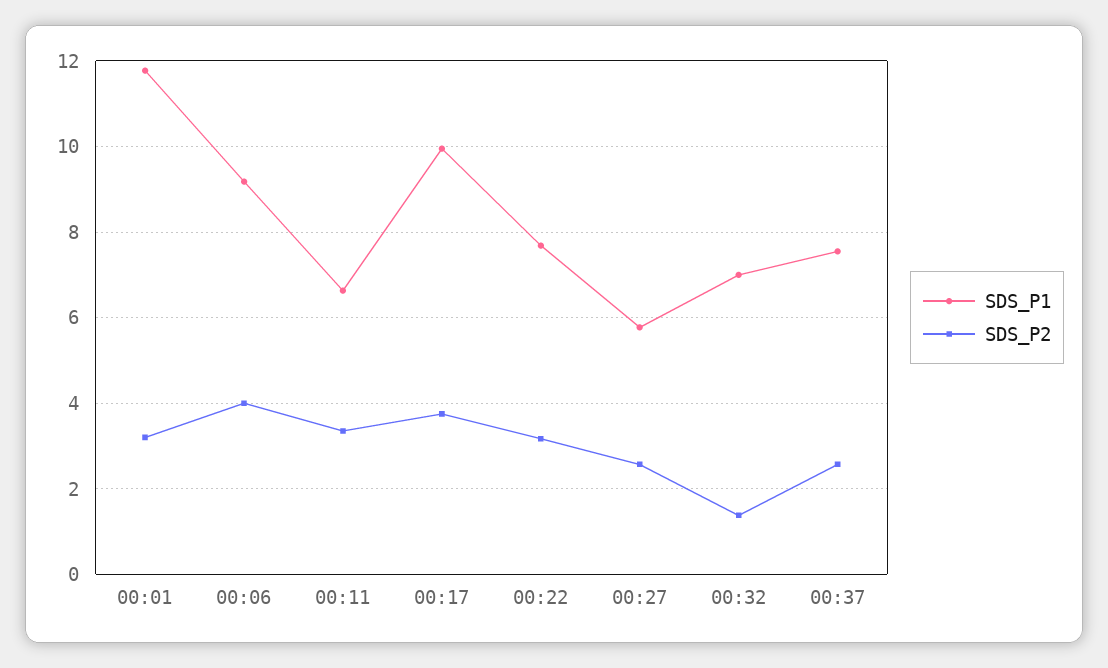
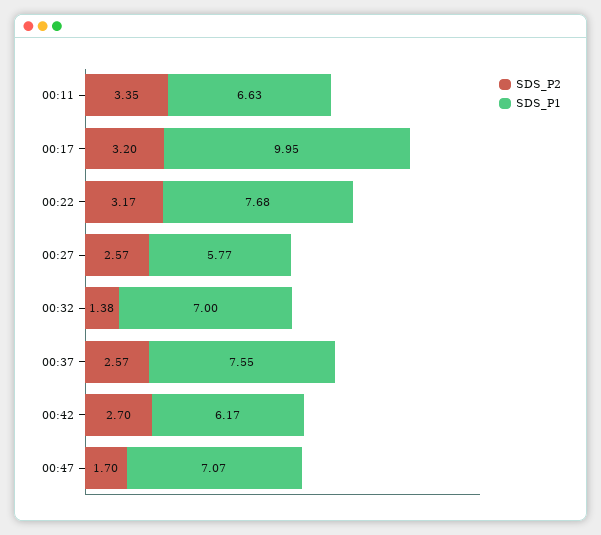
SDS_P1, 00:01: 11.8 -> none
SDS_P2, 00:01: 3.2 -> none
SDS_P1, 00:06: 9.2 -> none
SDS_P2, 00:06: 4 -> none
SDS_P2, 00:17: 3.8 -> 3.2
SDS_P2, 00:42: none -> 2.7
SDS_P1, 00:42: none -> 6.17
SDS_P2, 00:47: none -> 1.7
SDS_P1, 00:47: none -> 7.07

